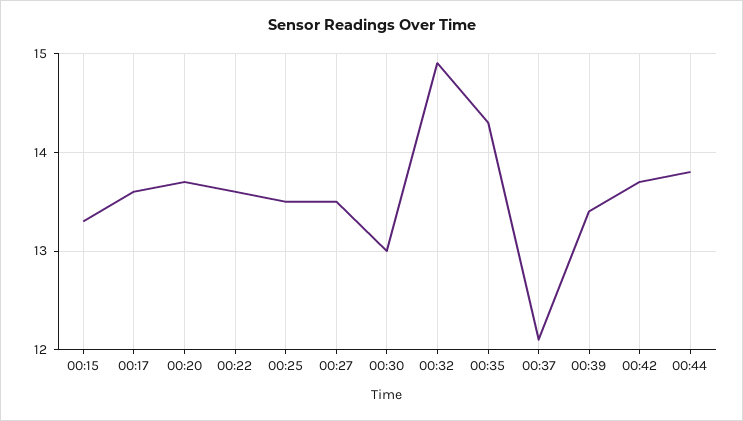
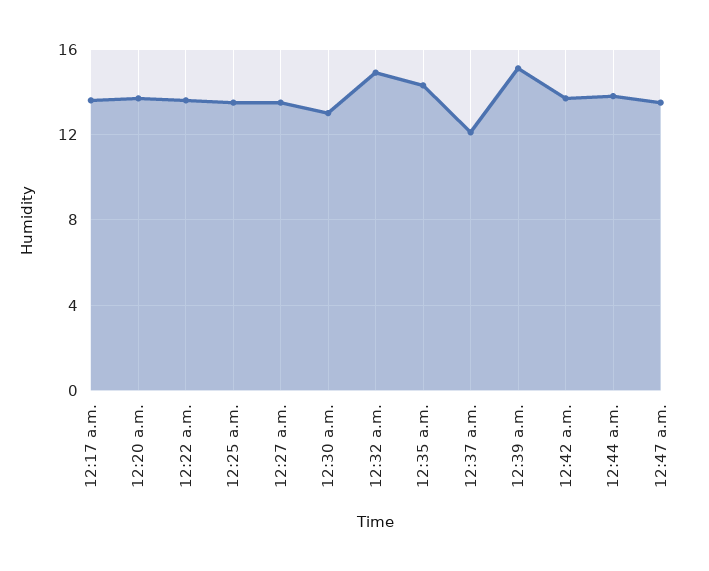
00:15: 13.3 -> none
00:39: 13.4 -> 15
12:47 a.m.: none -> 13.5

